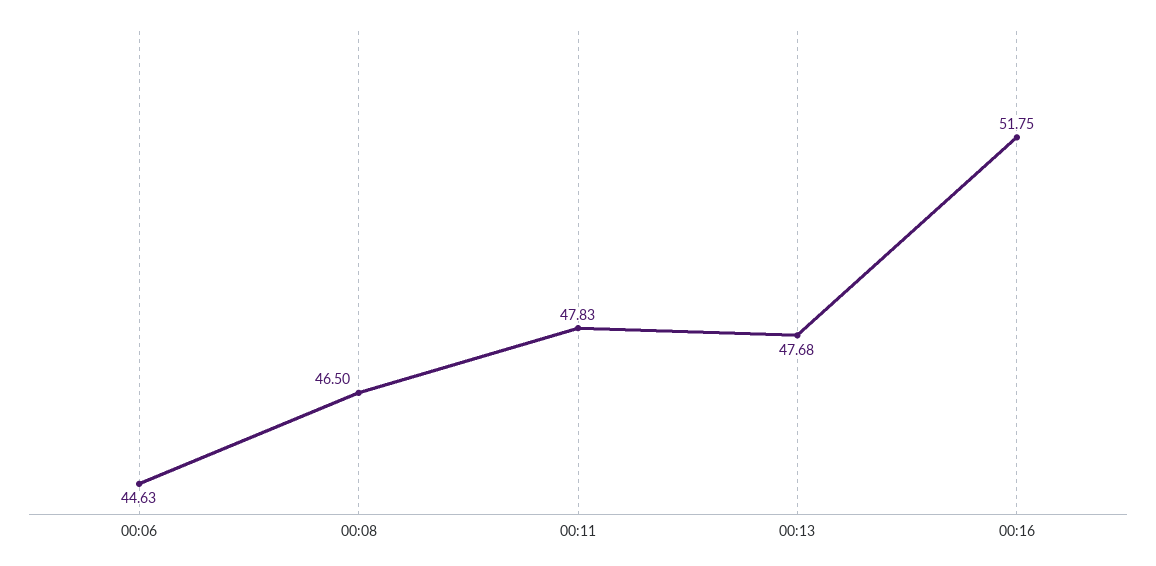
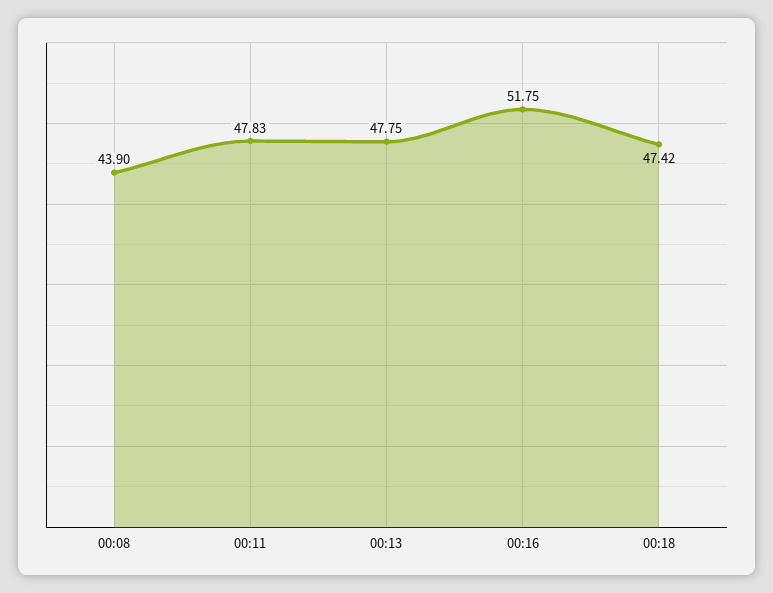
00:06: 44.63 -> none
00:08: 46.5 -> 43.9
00:13: 47.68 -> 47.75
00:18: none -> 47.42

